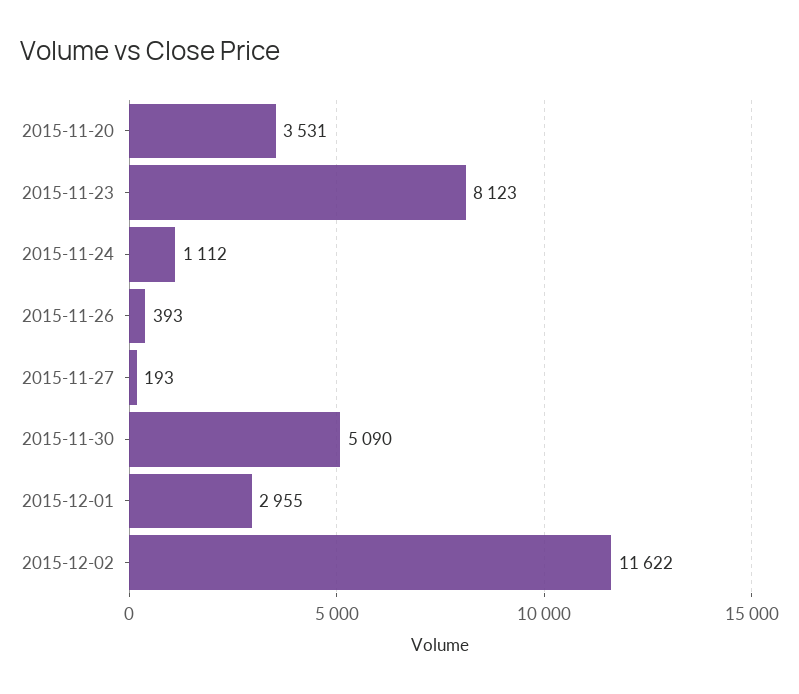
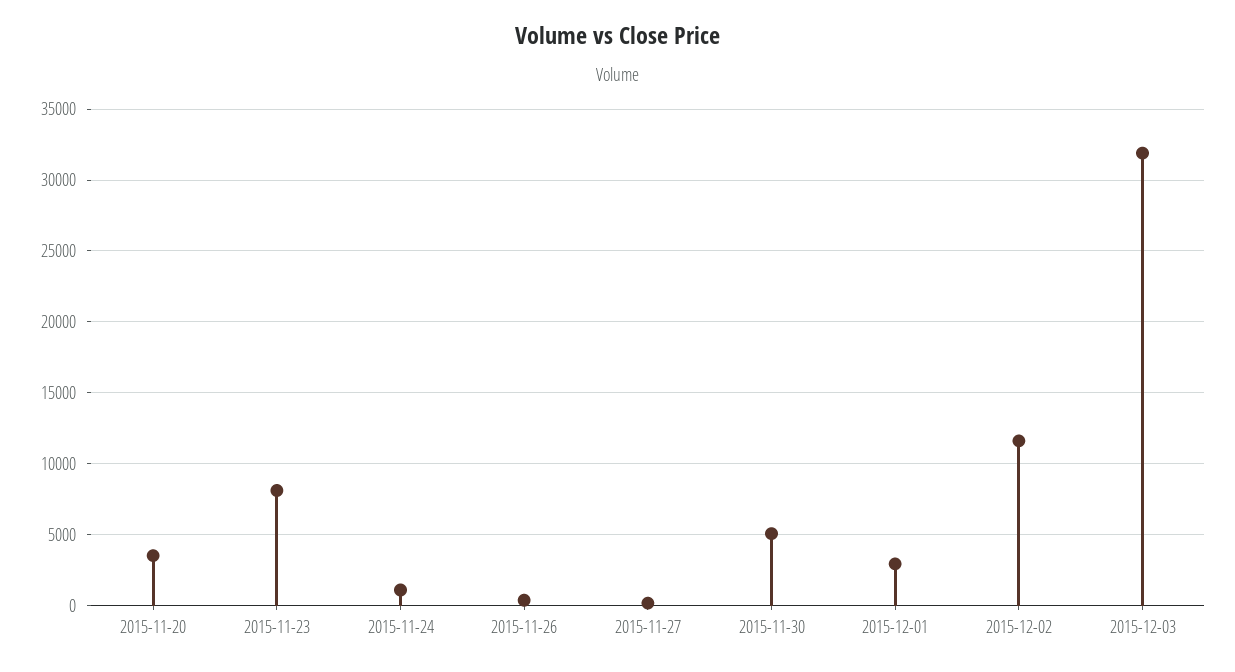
2015-12-03: none -> 32000

